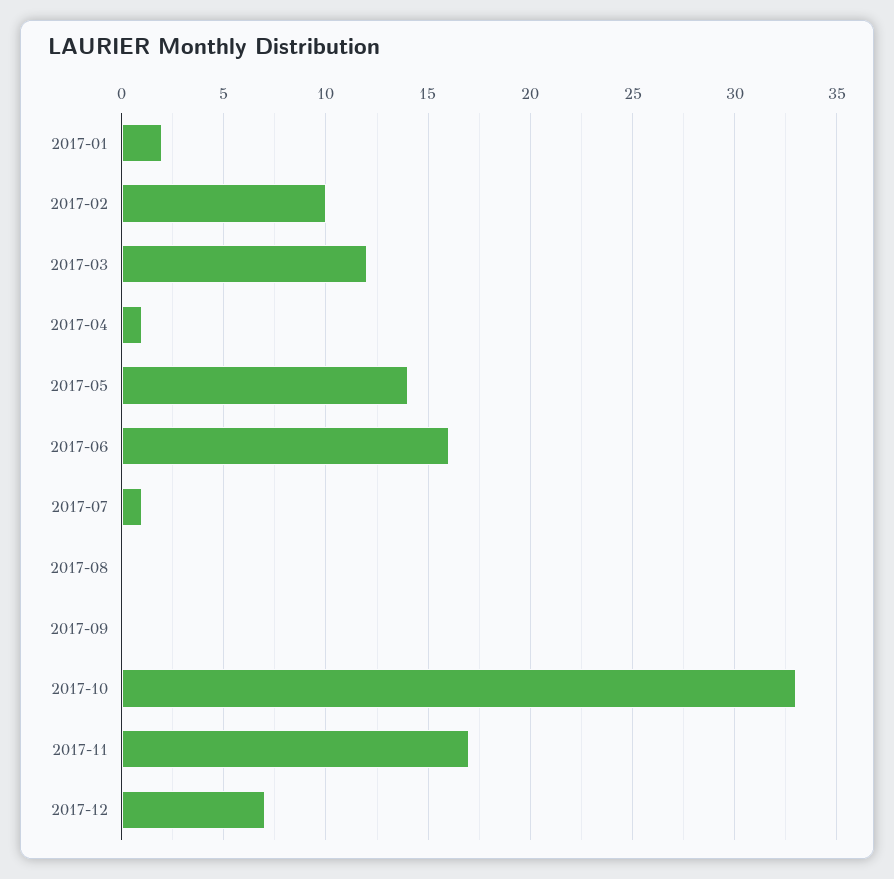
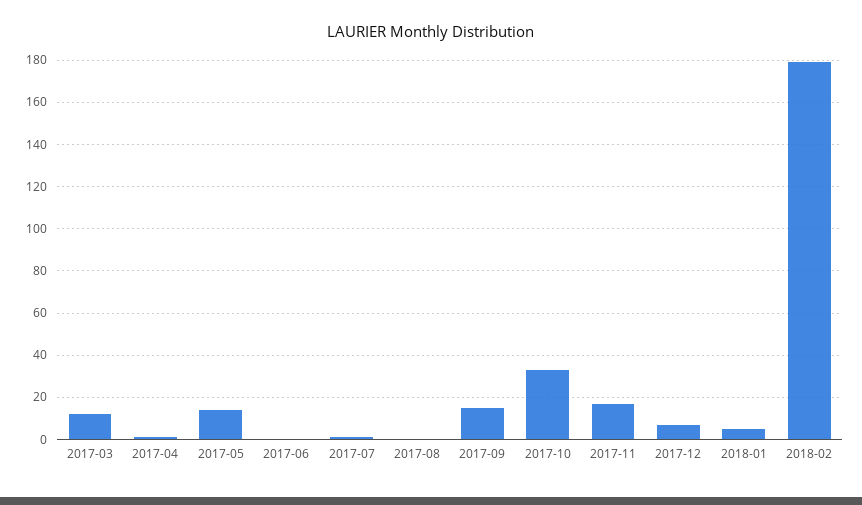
2017-01: 2 -> none
2017-02: 10 -> none
2017-06: 16 -> 0
2017-09: 0 -> 15
2018-01: none -> 5
2018-02: none -> 180

